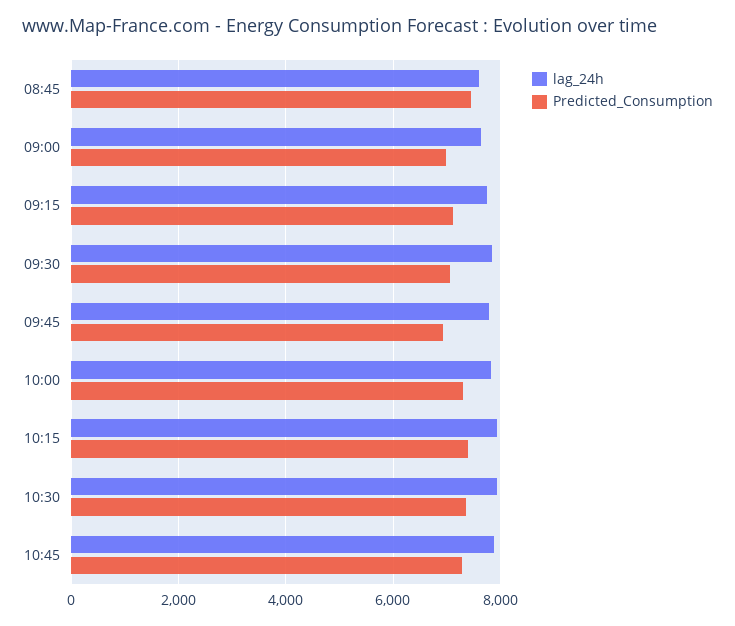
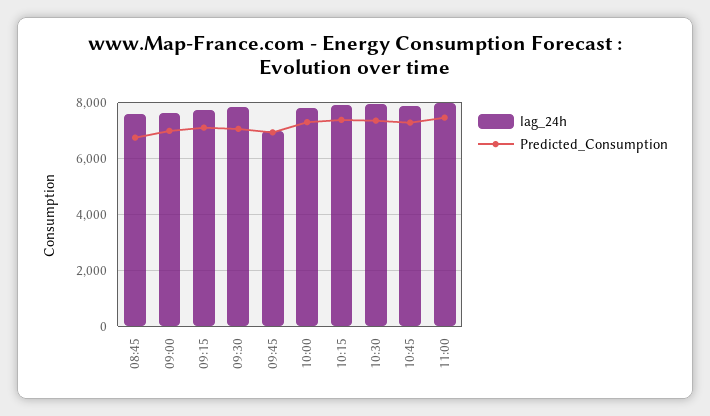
Predicted_Consumption, 08:45: 7400 -> 6750
lag_24h, 09:45: 7800 -> 7000
lag_24h, 11:00: none -> 8000
Predicted_Consumption, 11:00: none -> 7500

